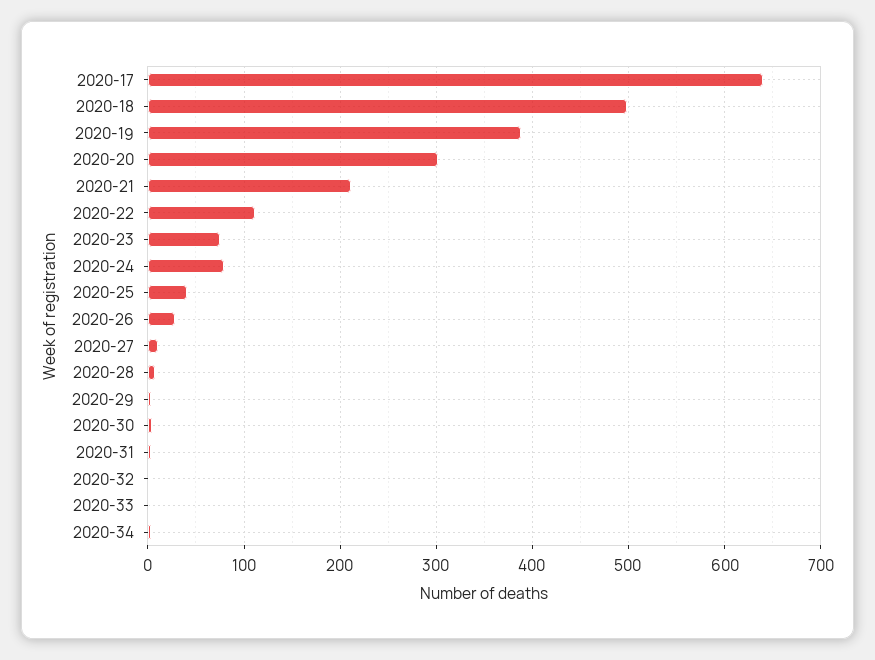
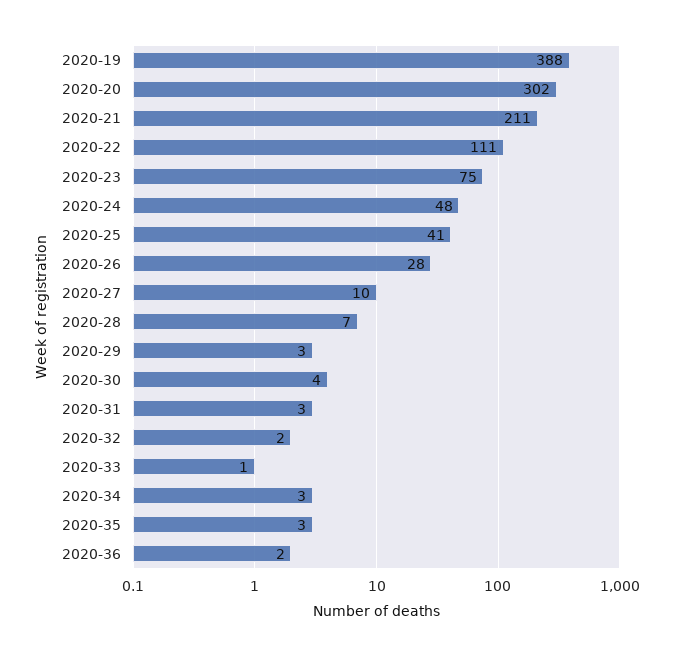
2020-17: 640 -> none
2020-18: 500 -> none
2020-24: 80 -> 48
2020-35: none -> 3
2020-36: none -> 2

